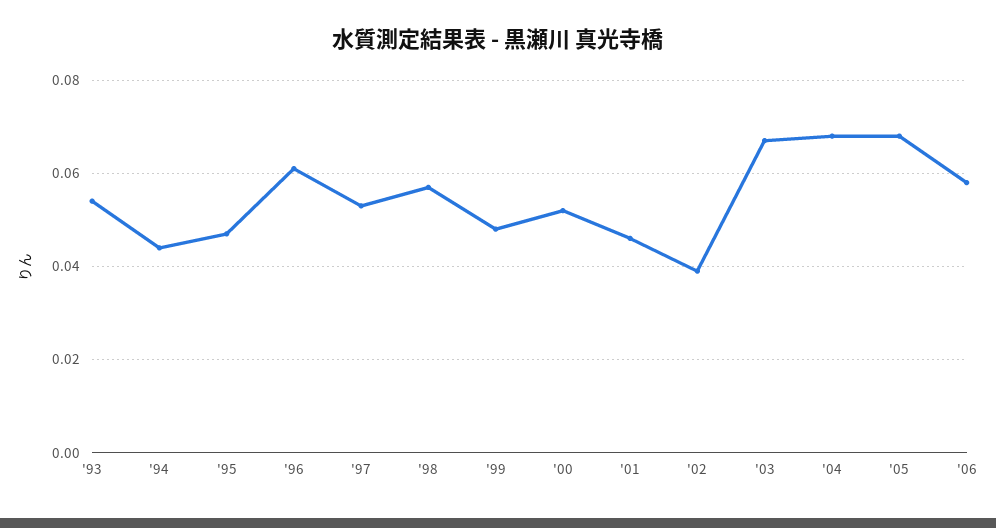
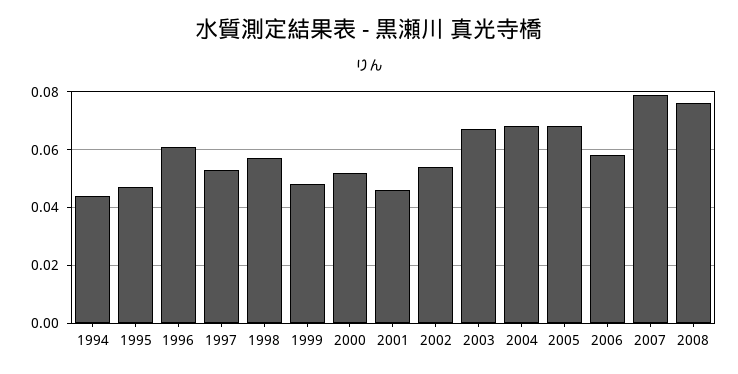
'93: 0.055 -> none
'02: 0.04 -> 0.055
2007: none -> 0.08
2008: none -> 0.075

